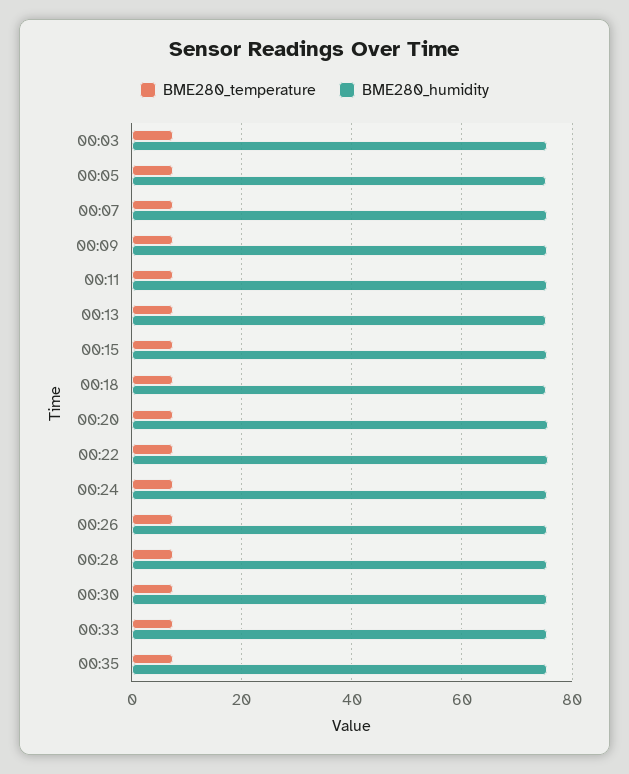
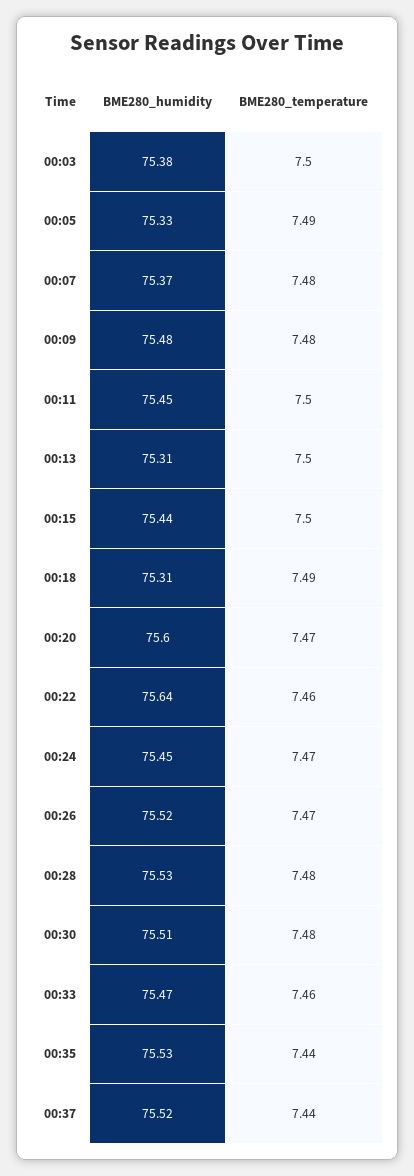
BME280_humidity, 00:37: none -> 75.52
BME280_temperature, 00:37: none -> 7.44

